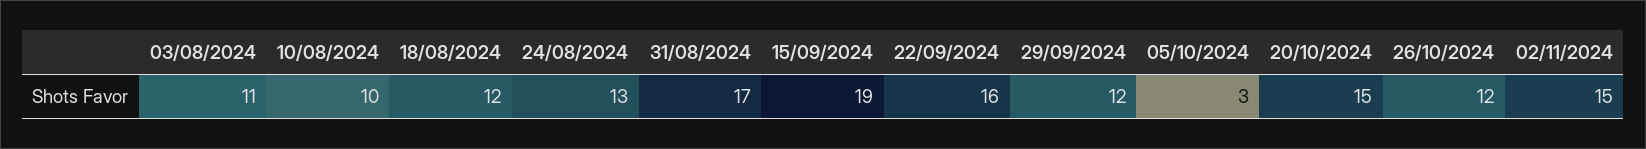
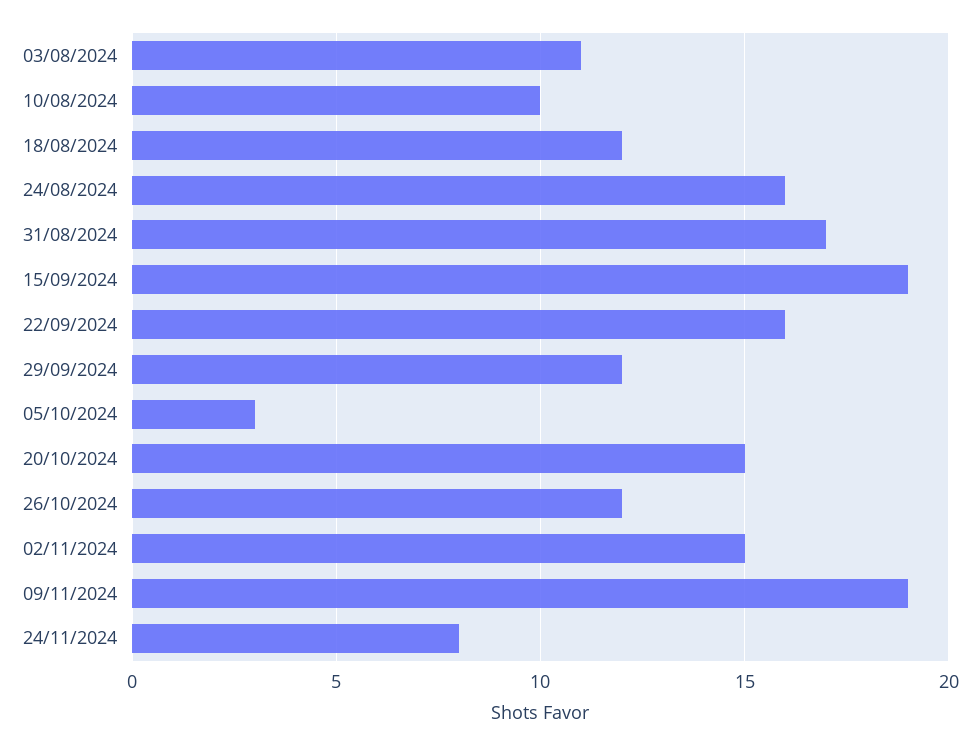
24/08/2024: 13 -> 16
09/11/2024: none -> 19
24/11/2024: none -> 8

